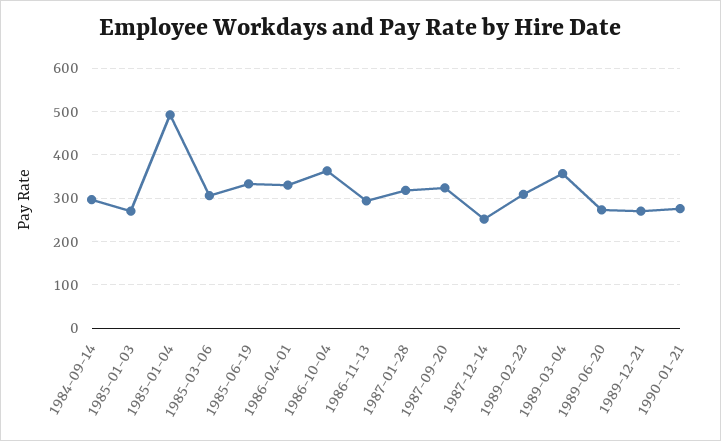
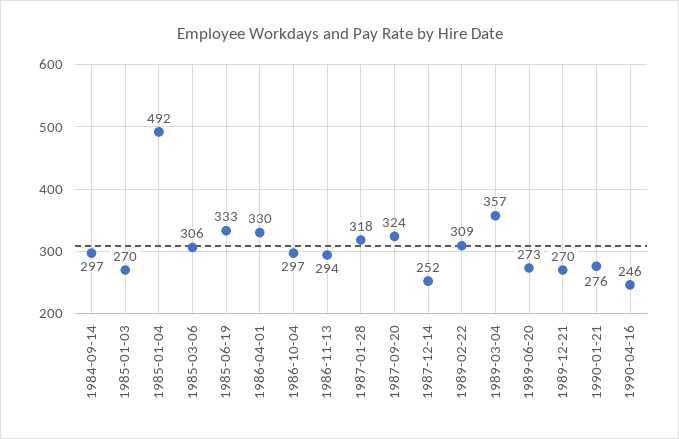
1986-10-04: 360 -> 297
1990-04-16: none -> 246

